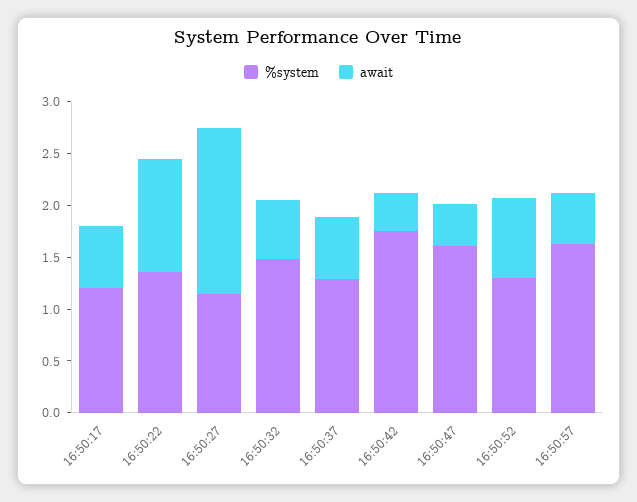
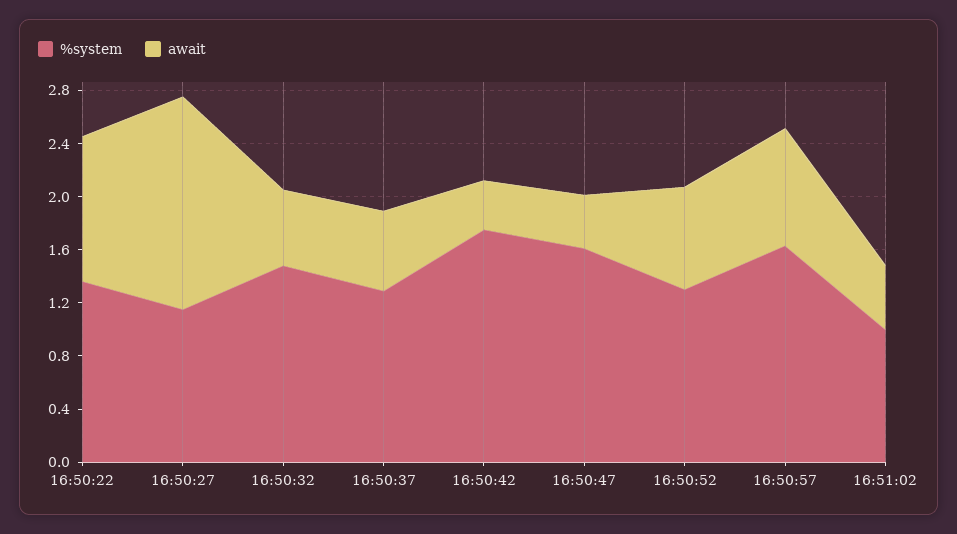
%system, 16:50:17: 1.2 -> none
await, 16:50:17: 0.6 -> none
await, 16:50:57: 0.5 -> 0.9
%system, 16:51:02: none -> 1
await, 16:51:02: none -> 0.5

